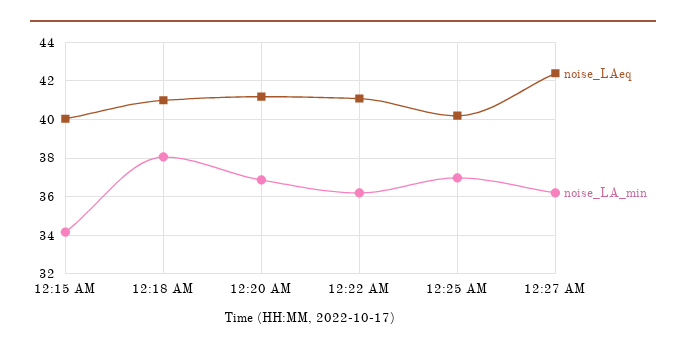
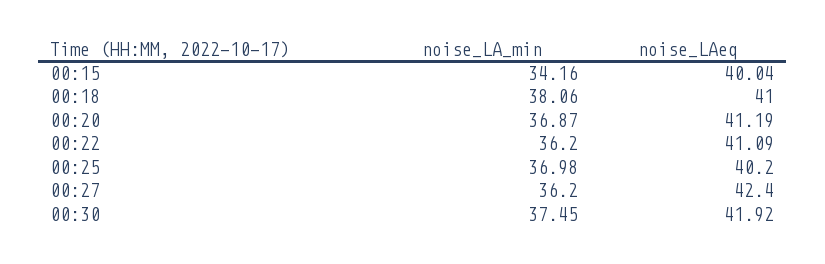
noise_LA_min, 00:30: none -> 37.45
noise_LAeq, 00:30: none -> 41.92

